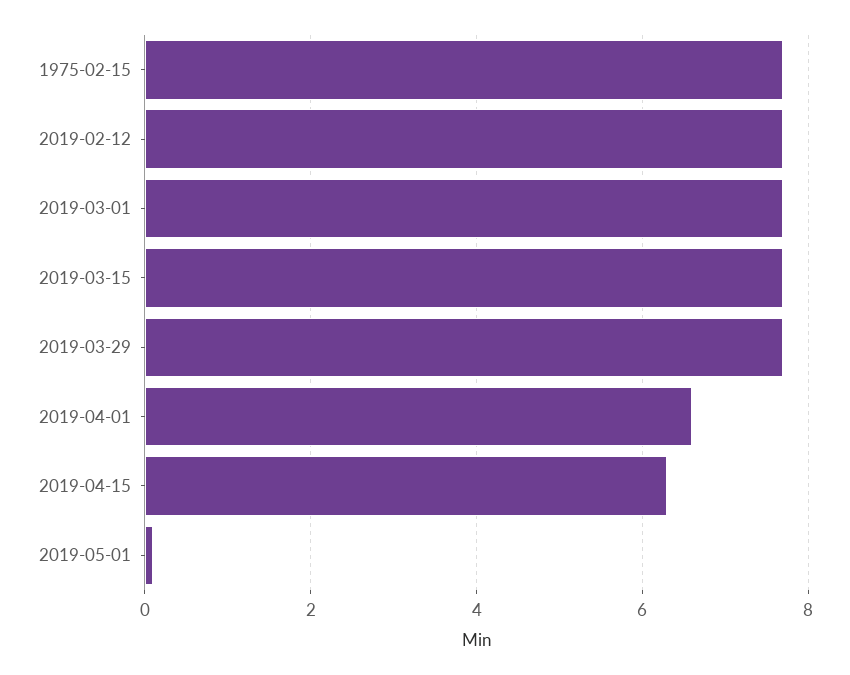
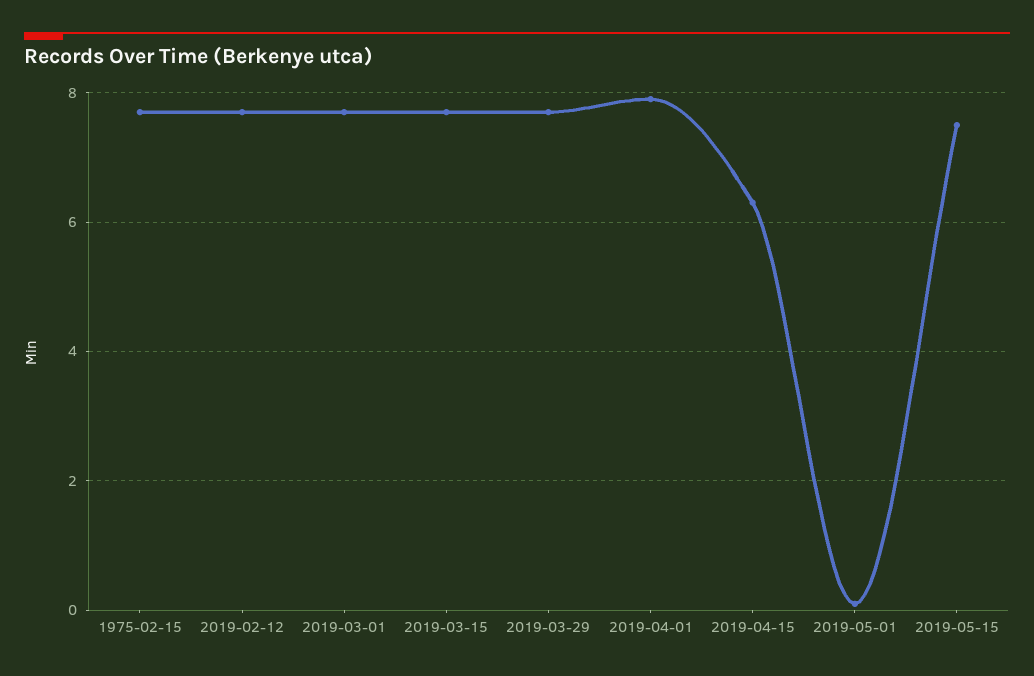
2019-04-01: 6.5 -> 8
2019-05-15: none -> 7.5

